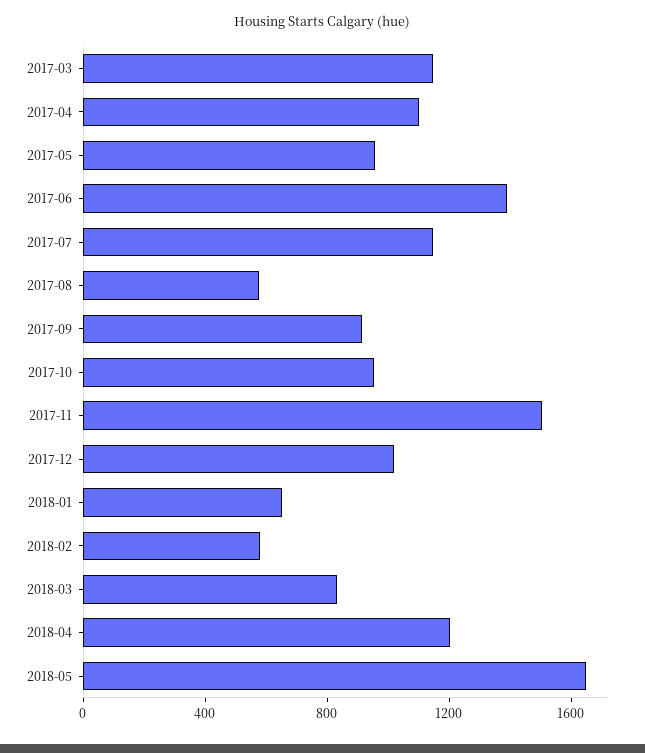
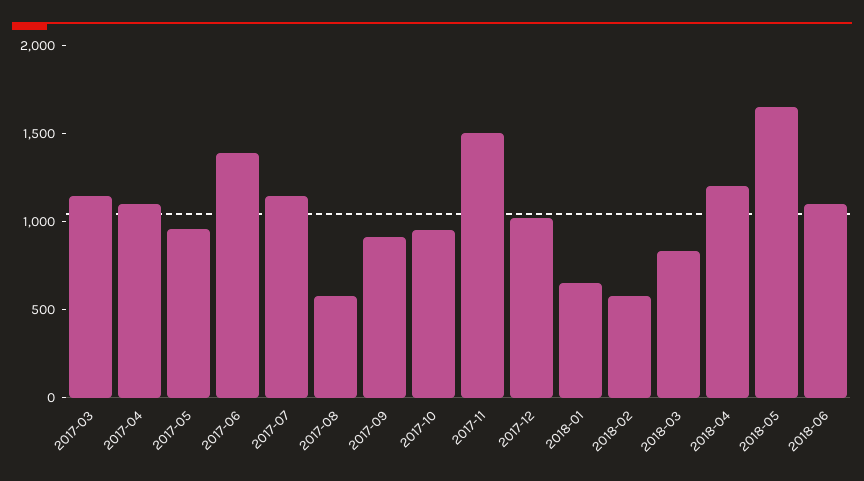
2018-06: none -> 1100

